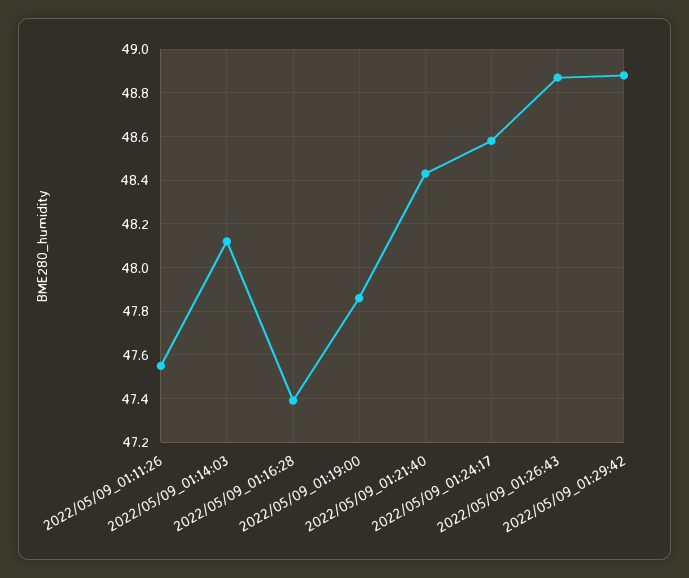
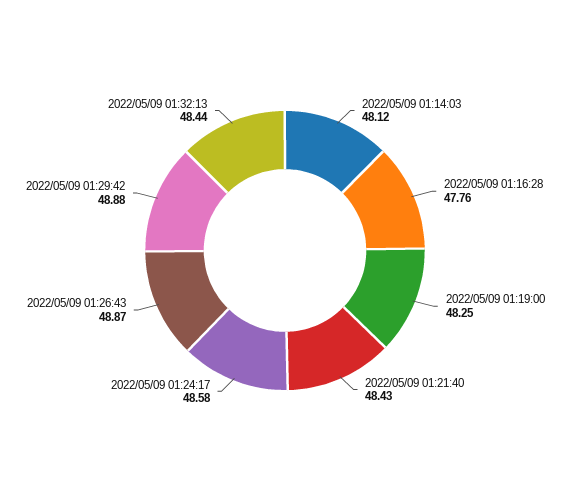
2022/05/09_01:11:26: 47.55 -> none
2022/05/09_01:16:28: 47.4 -> 47.76
2022/05/09_01:19:00: 47.85 -> 48.25
2022/05/09 01:32:13: none -> 48.44

